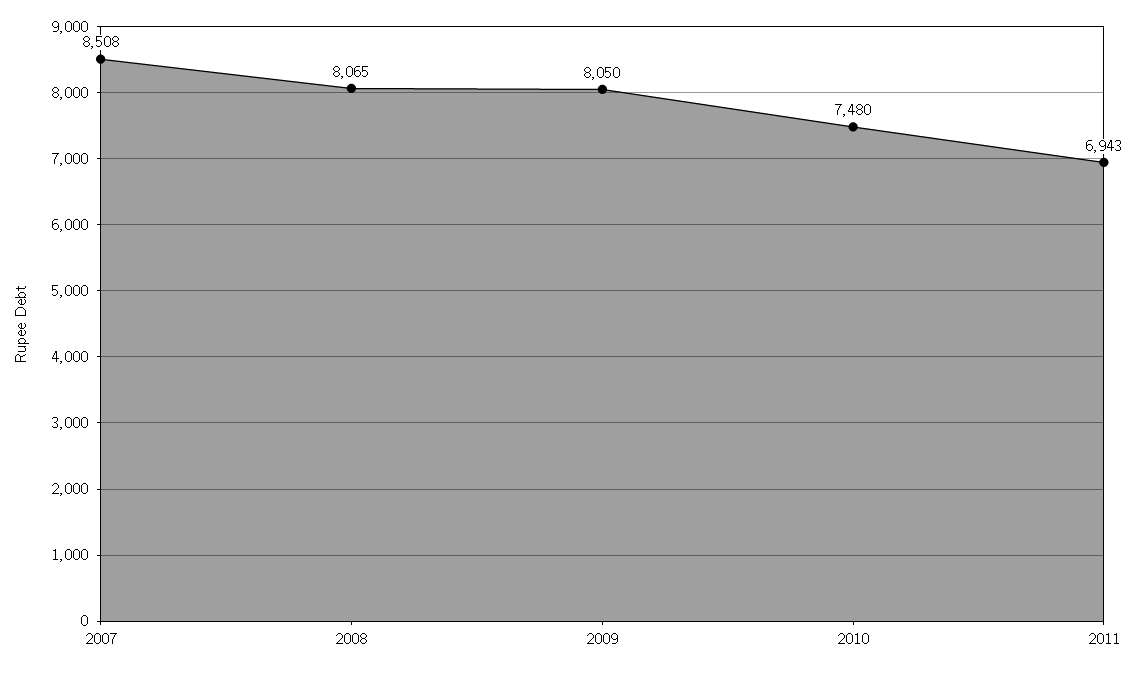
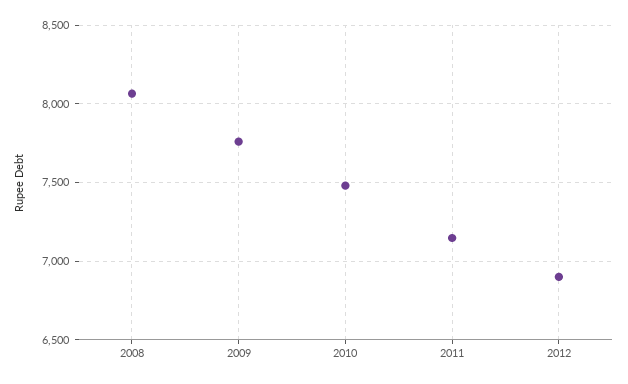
2007: 8508 -> none
2009: 8050 -> 7750
2011: 6943 -> 7150
2012: none -> 6900

